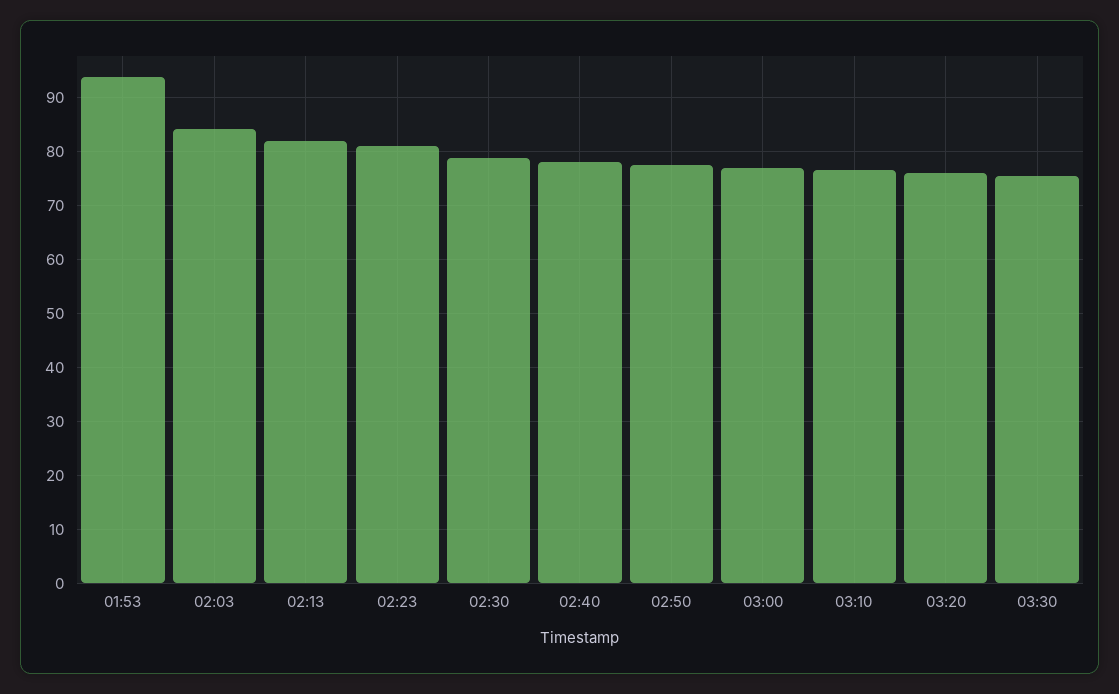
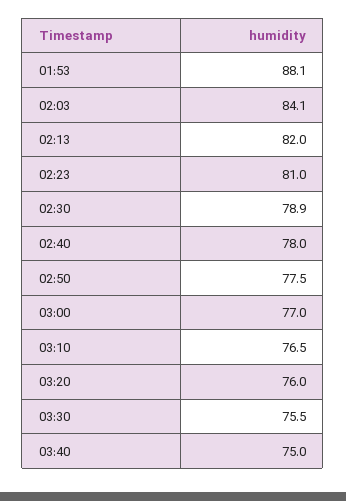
01:53: 94 -> 88.1
03:40: none -> 75

